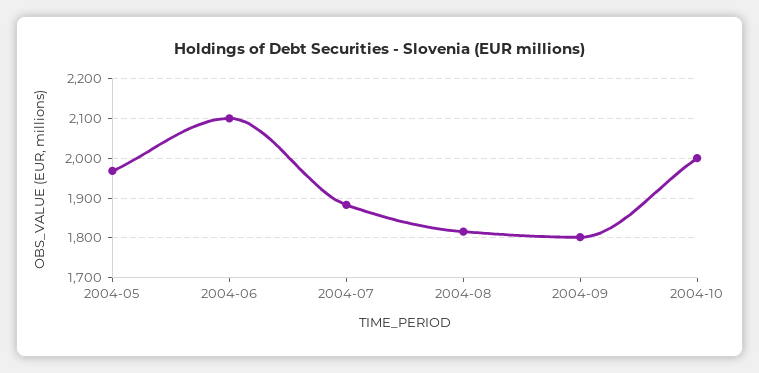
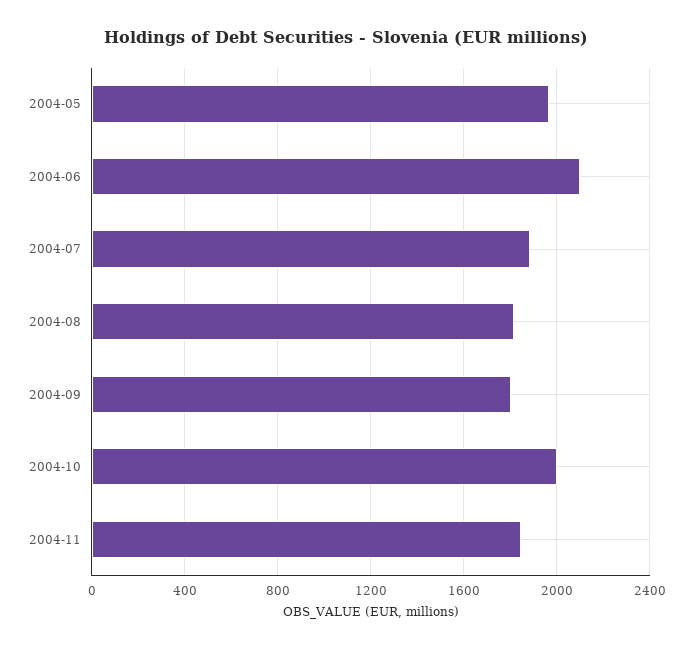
2004-11: none -> 1850

